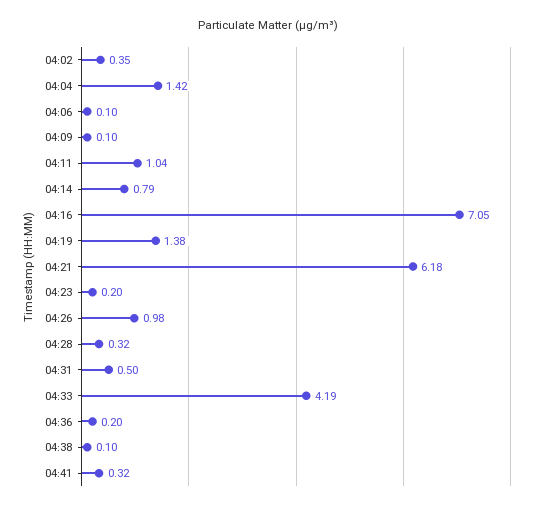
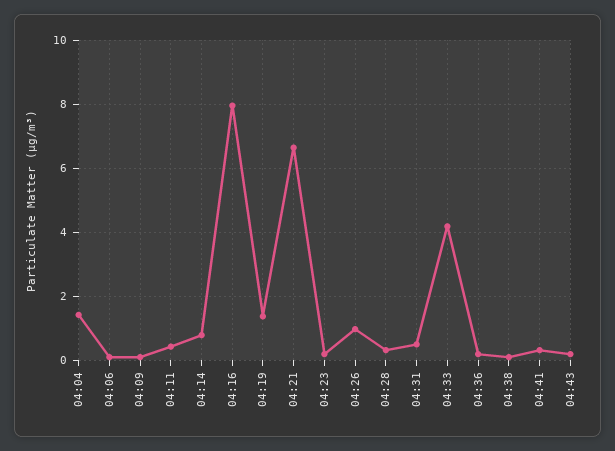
04:02: 0.35 -> none
04:11: 1.04 -> 0.4
04:16: 7.05 -> 8
04:21: 6.18 -> 6.6
04:43: none -> 0.2

